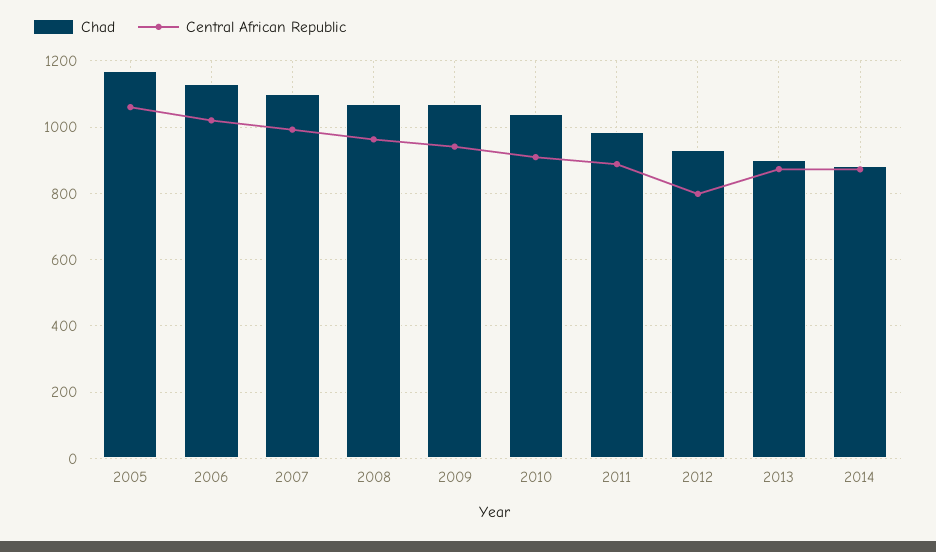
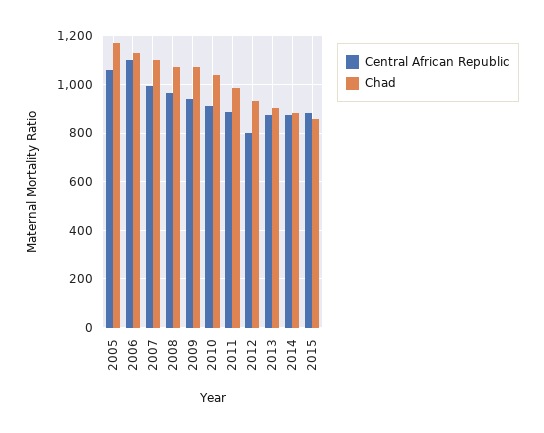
Central African Republic, 2006: 1020 -> 1100
Central African Republic, 2015: none -> 875
Chad, 2015: none -> 850

